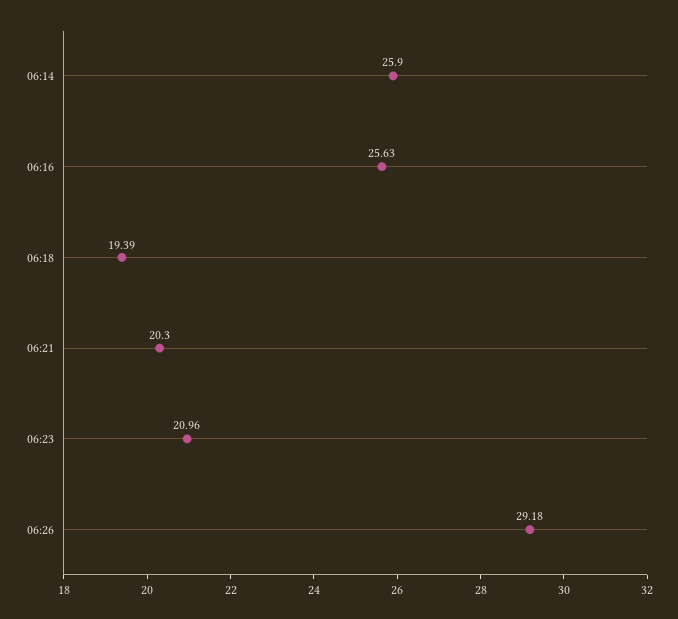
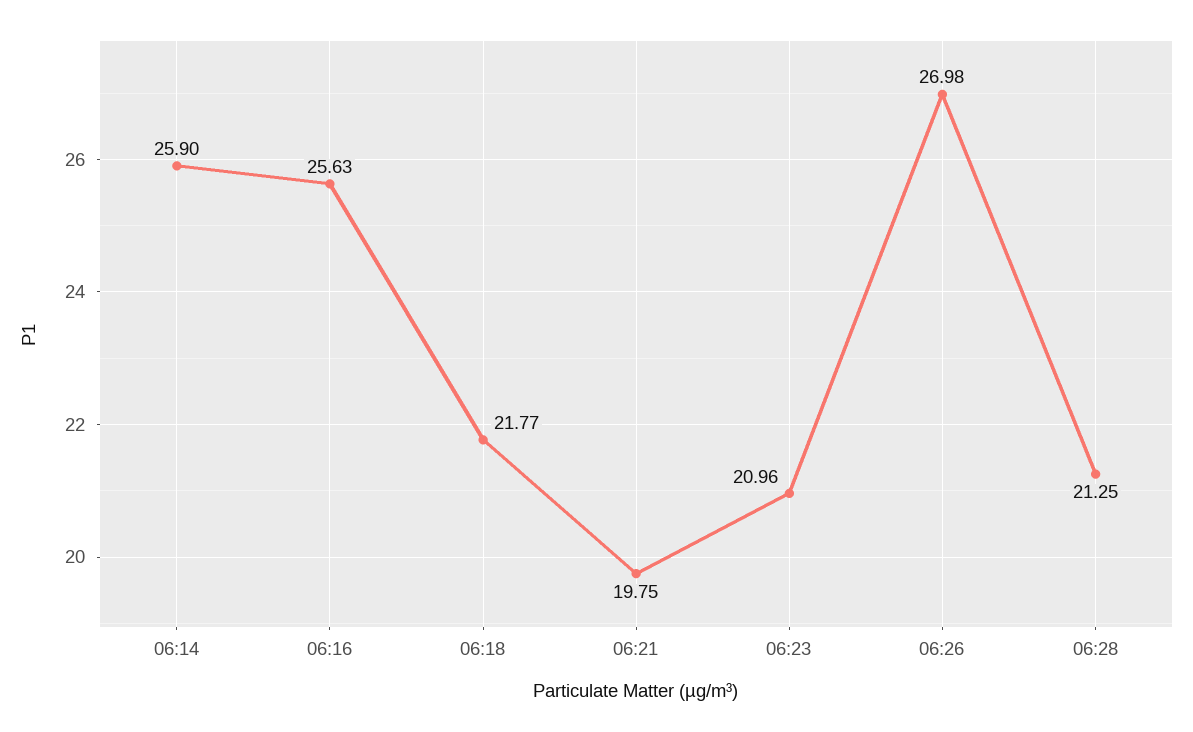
06:18: 19.39 -> 21.77
06:21: 20.3 -> 19.75
06:26: 29.18 -> 26.98
06:28: none -> 21.25

